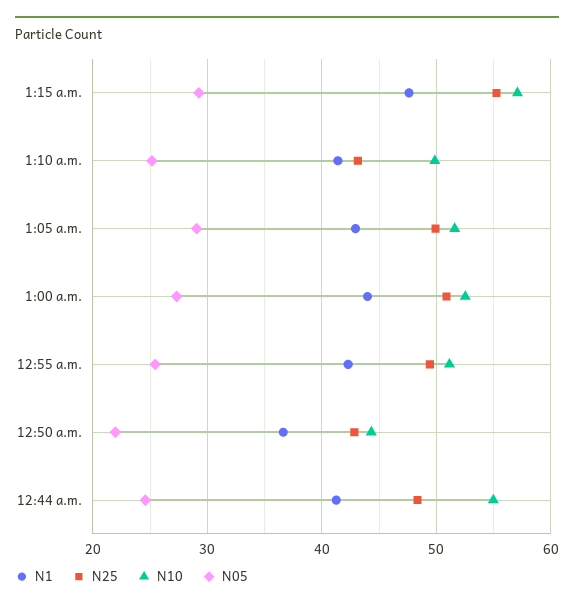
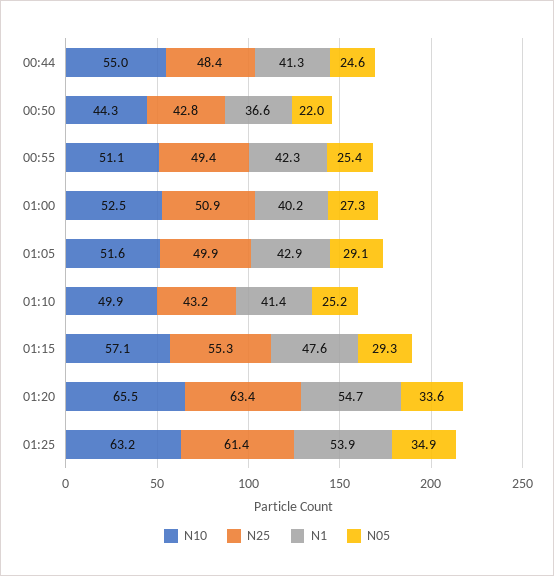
N1, 1:00 a.m.: 44 -> 40.2
N10, 01:20: none -> 65.5
N25, 01:20: none -> 63.4
N1, 01:20: none -> 54.7
N05, 01:20: none -> 33.6
N10, 01:25: none -> 63.2
N25, 01:25: none -> 61.4
N1, 01:25: none -> 53.9
N05, 01:25: none -> 34.9

